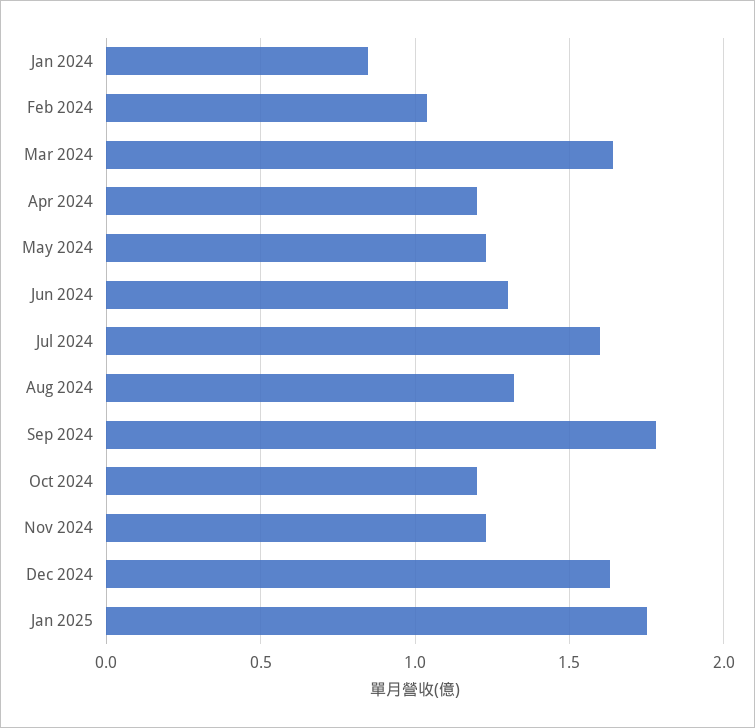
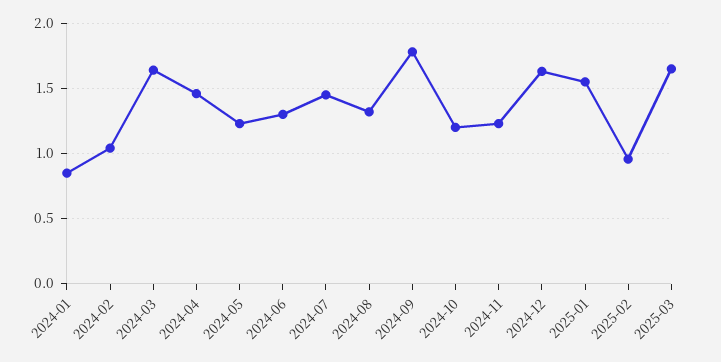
Apr 2024: 1.2 -> 1.45
Jul 2024: 1.6 -> 1.45
Jan 2025: 1.75 -> 1.55
2025-02: none -> 0.95
2025-03: none -> 1.65

